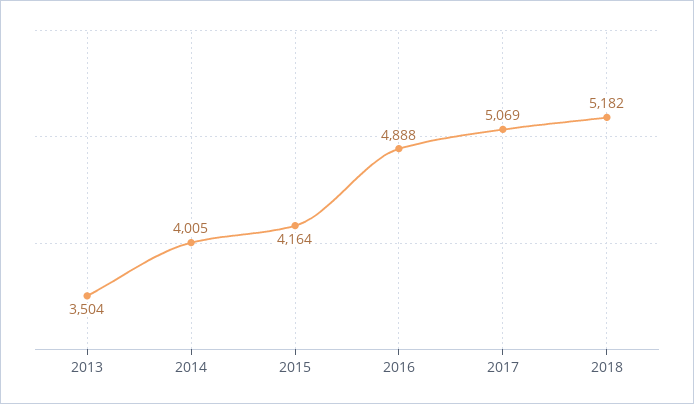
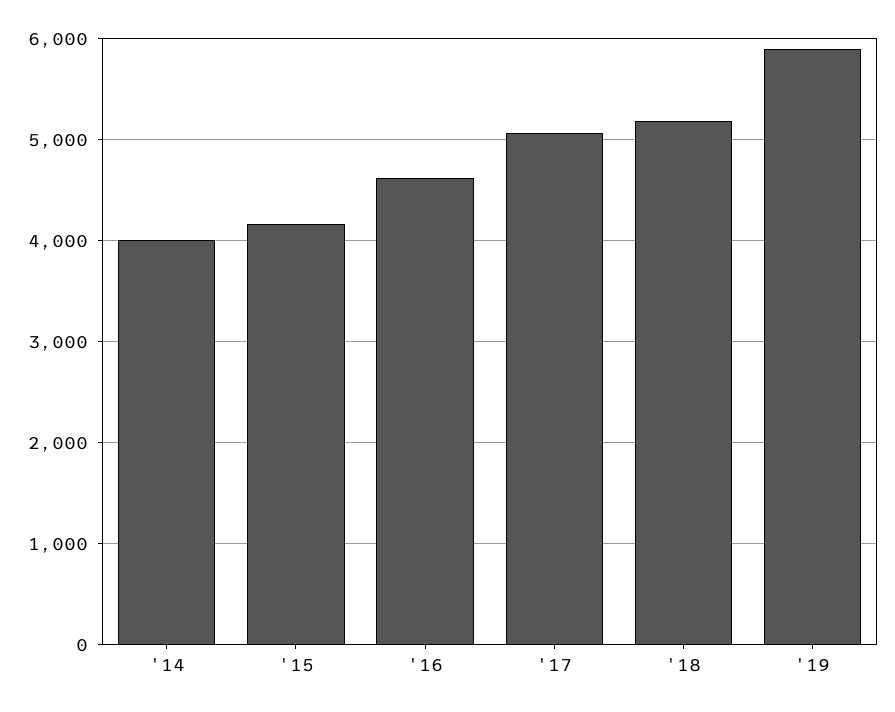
2013: 3504 -> none
2016: 4888 -> 4600
'19: none -> 5900

